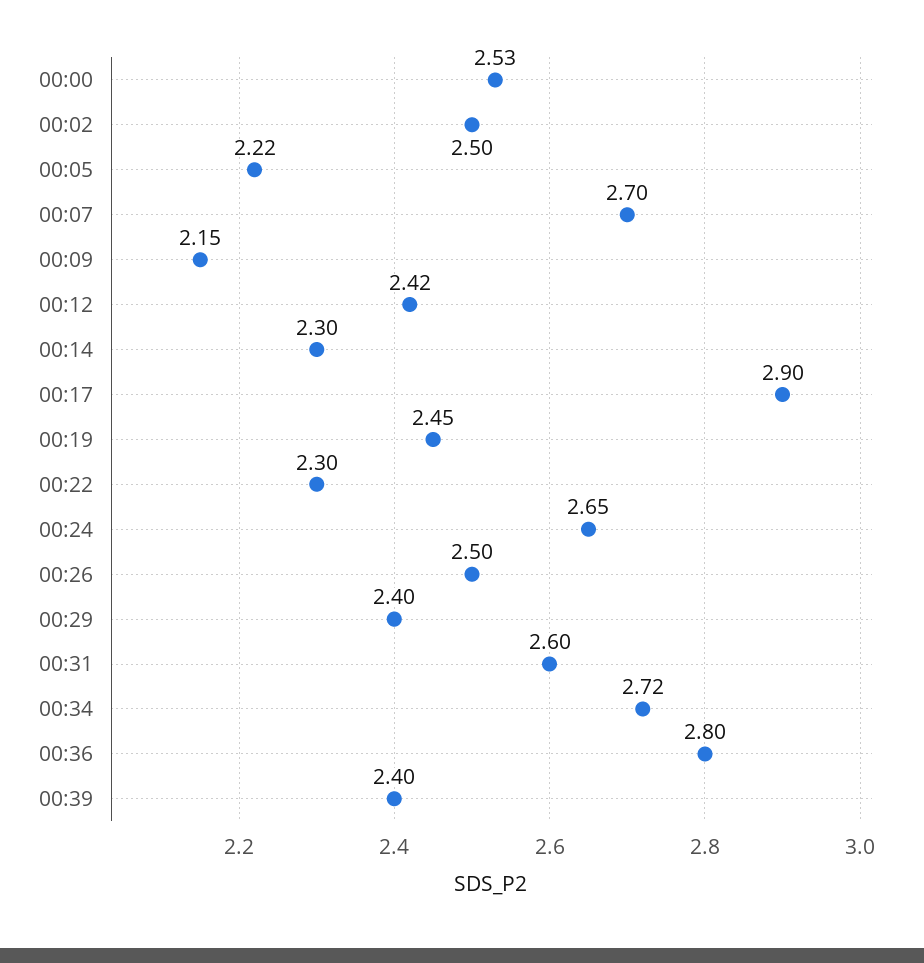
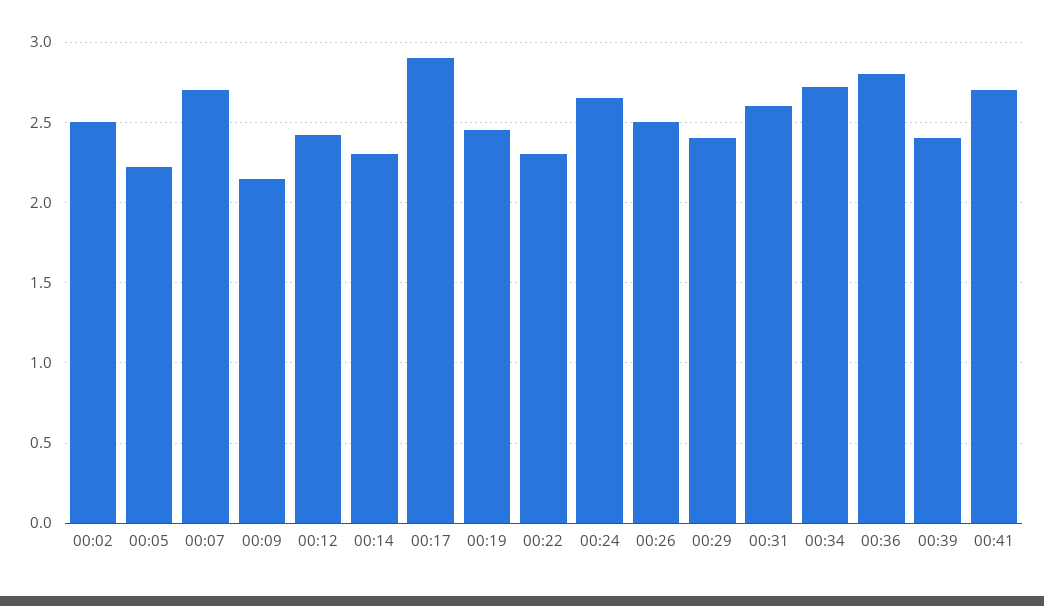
00:00: 2.53 -> none
00:41: none -> 2.7

